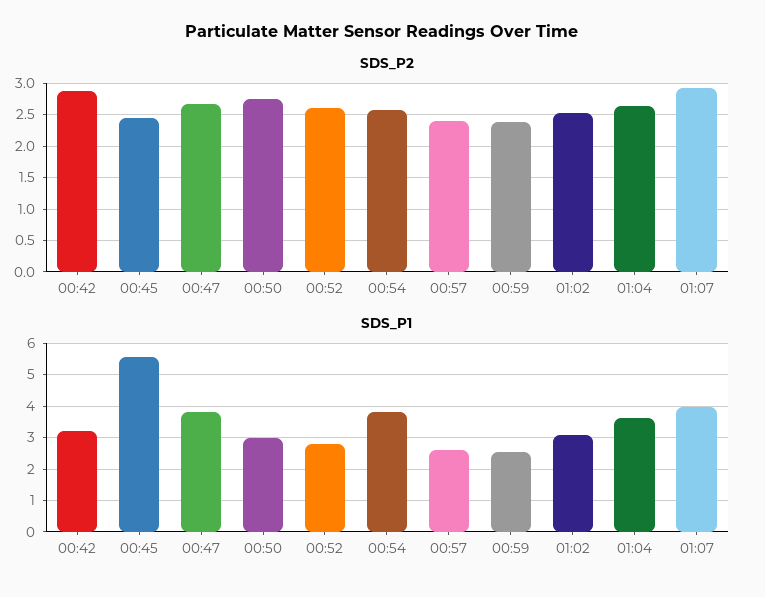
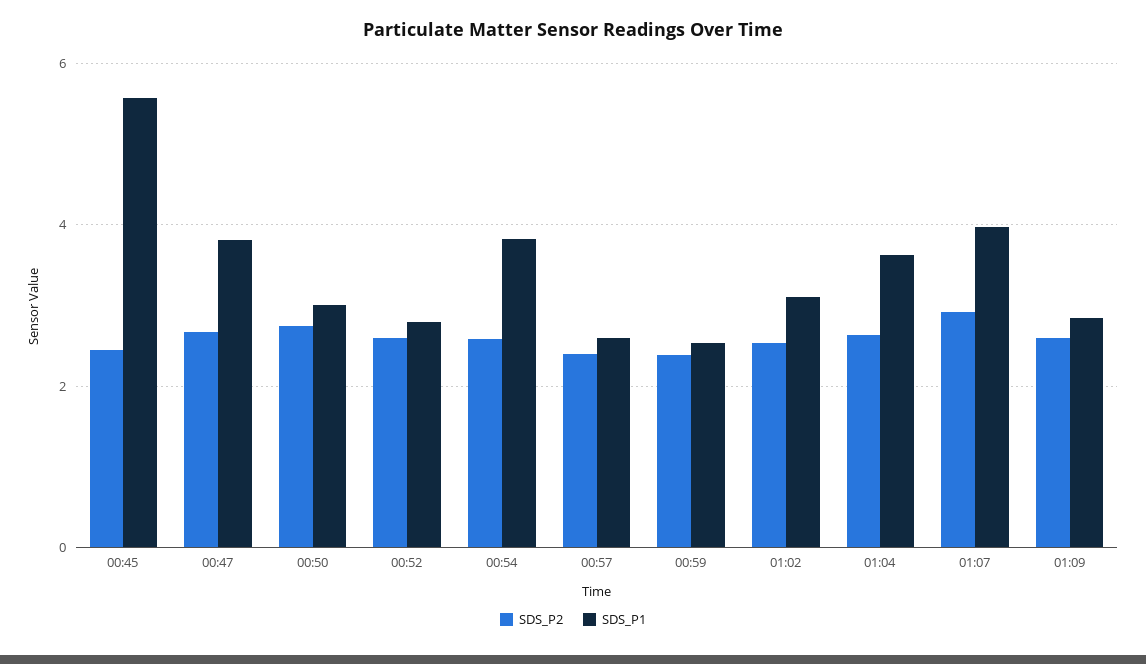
SDS_P2, 00:42: 2.9 -> none
SDS_P1, 00:42: 3.2 -> none
SDS_P2, 01:09: none -> 2.6
SDS_P1, 01:09: none -> 2.8

